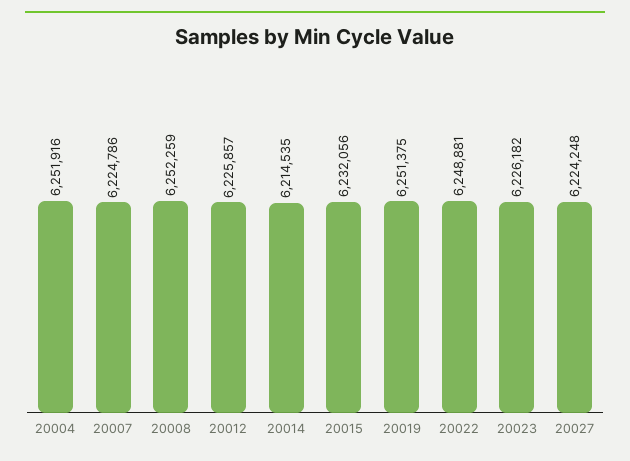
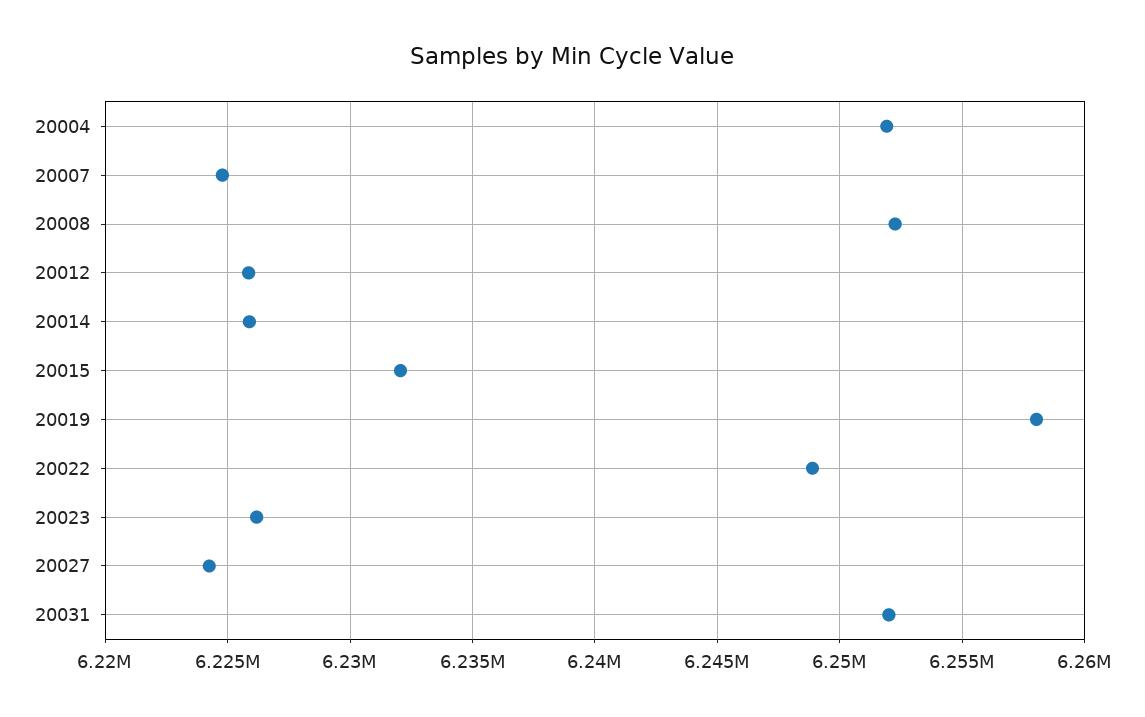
20014: 6214535 -> 6226000
20019: 6251375 -> 6258000
20031: none -> 6252000

